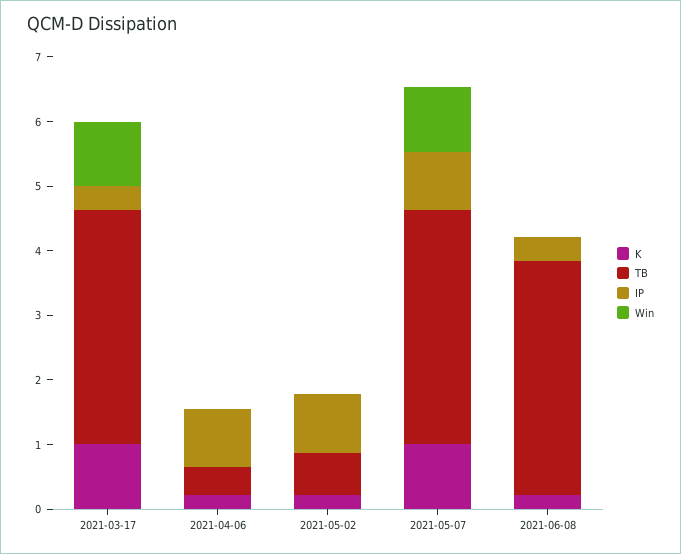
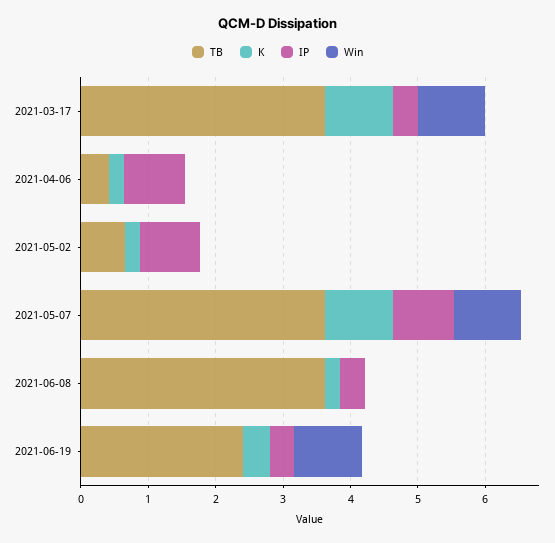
TB, 2021-06-19: none -> 2.4
K, 2021-06-19: none -> 0.4
IP, 2021-06-19: none -> 0.4
Win, 2021-06-19: none -> 1

